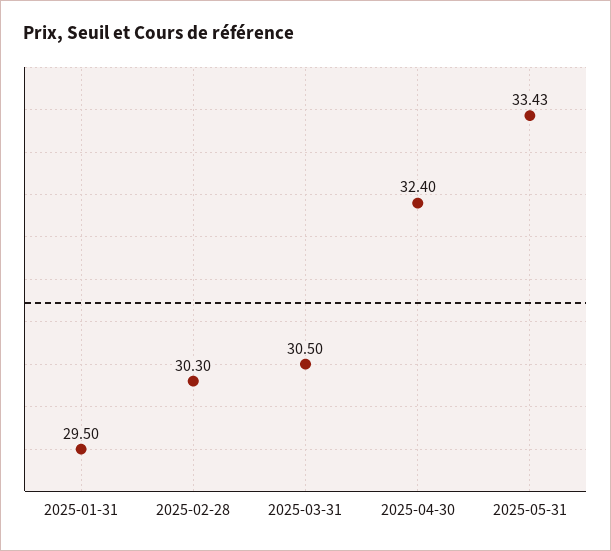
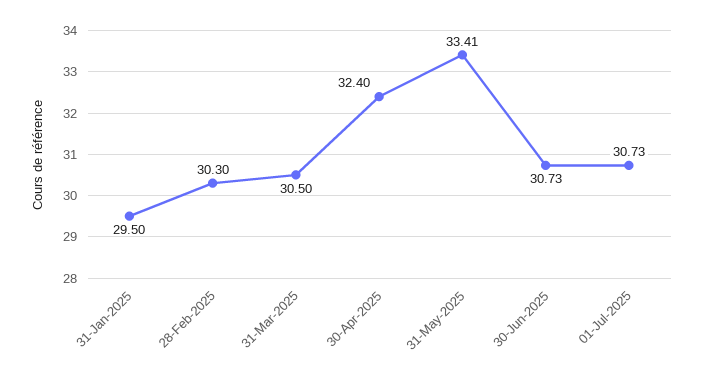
2025-05-31: 33.43 -> 33.41
30-Jun-2025: none -> 30.73
01-Jul-2025: none -> 30.73

